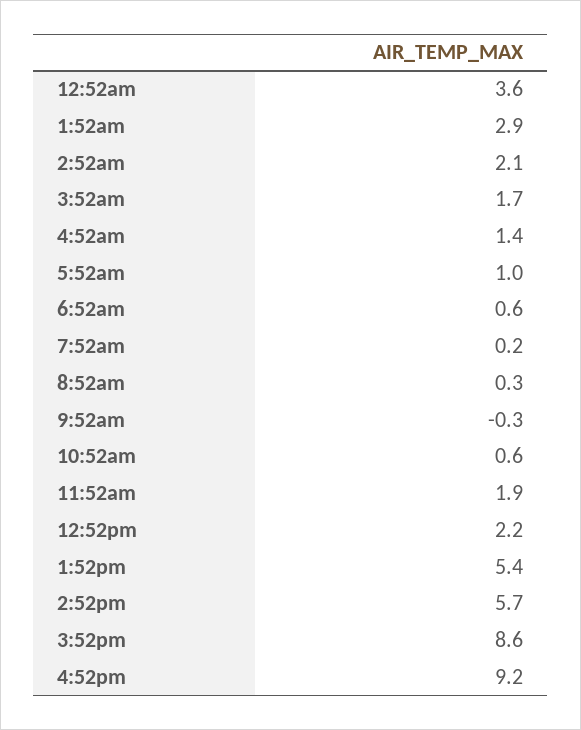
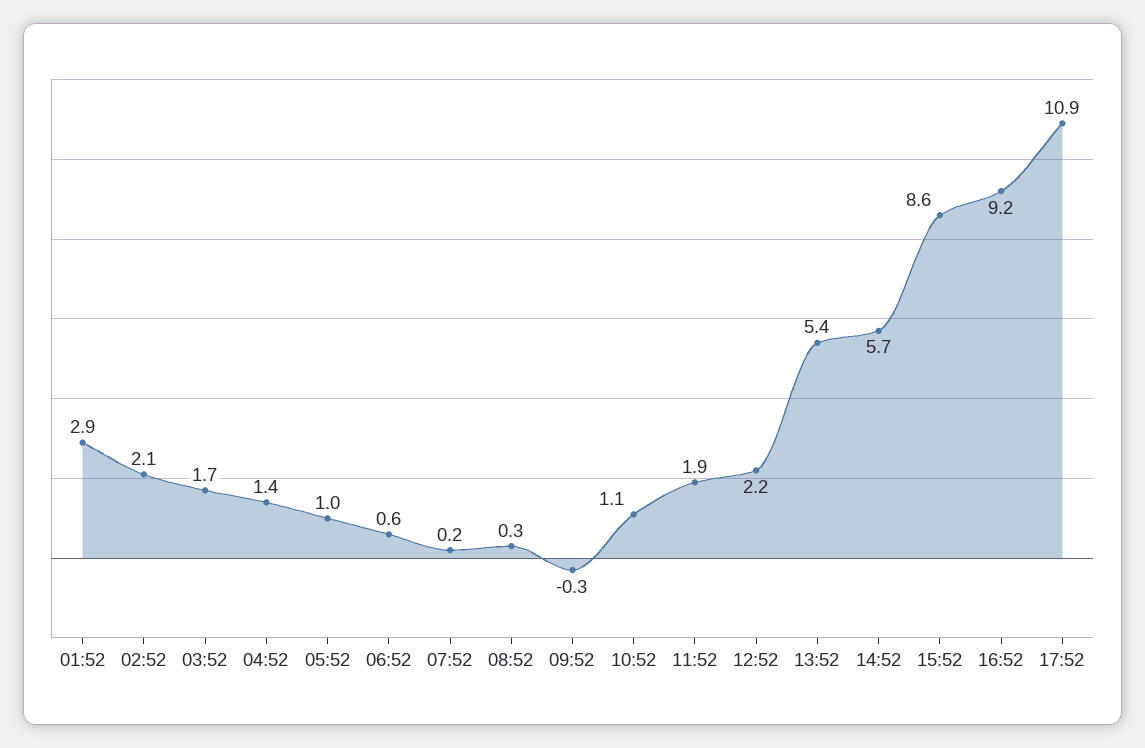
12:52am: 3.6 -> none
10:52am: 0.6 -> 1.1
17:52: none -> 10.9

